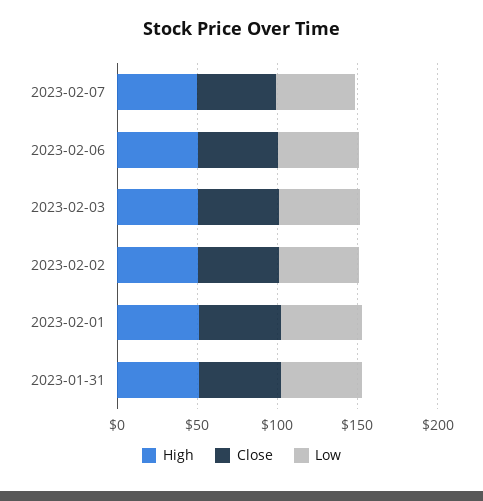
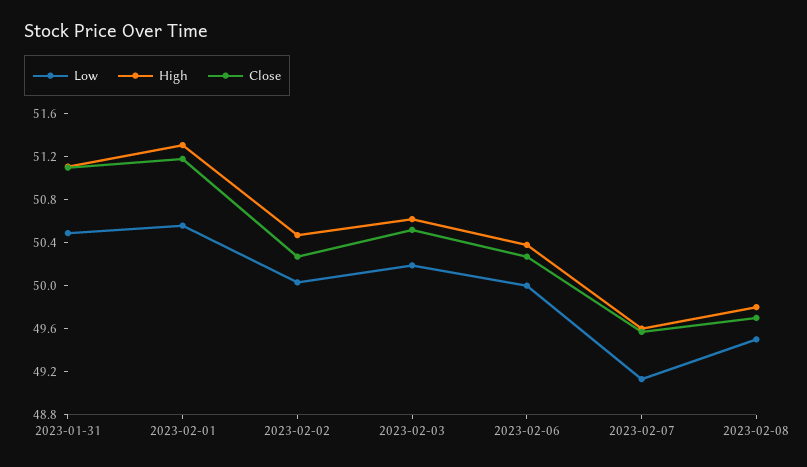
Low, 2023-02-08: none -> 49.5
High, 2023-02-08: none -> 49.8
Close, 2023-02-08: none -> 49.7

